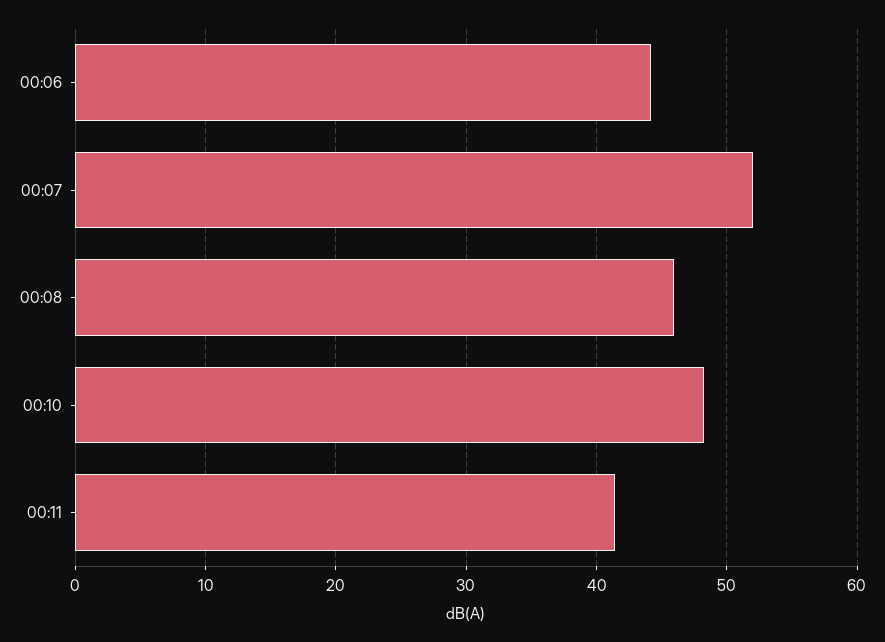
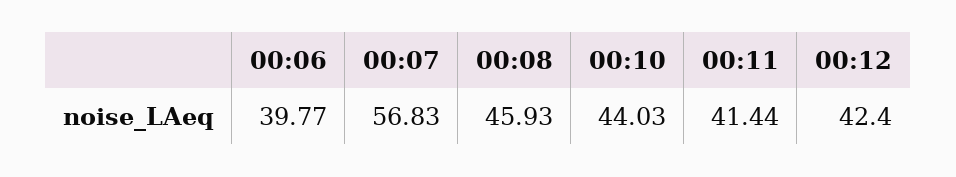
00:06: 44 -> 39.77
00:07: 52 -> 56.83
00:10: 48 -> 44.03
00:12: none -> 42.4

